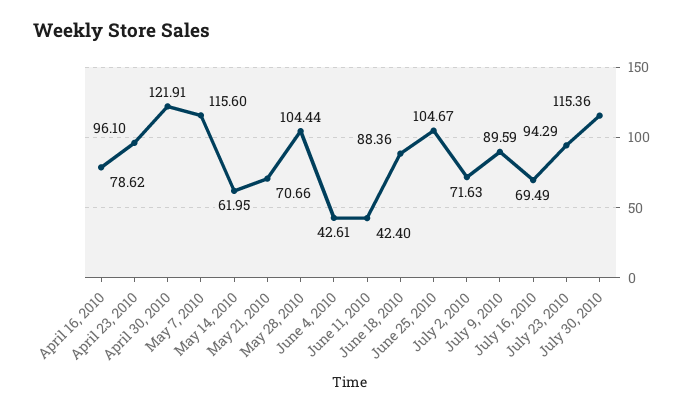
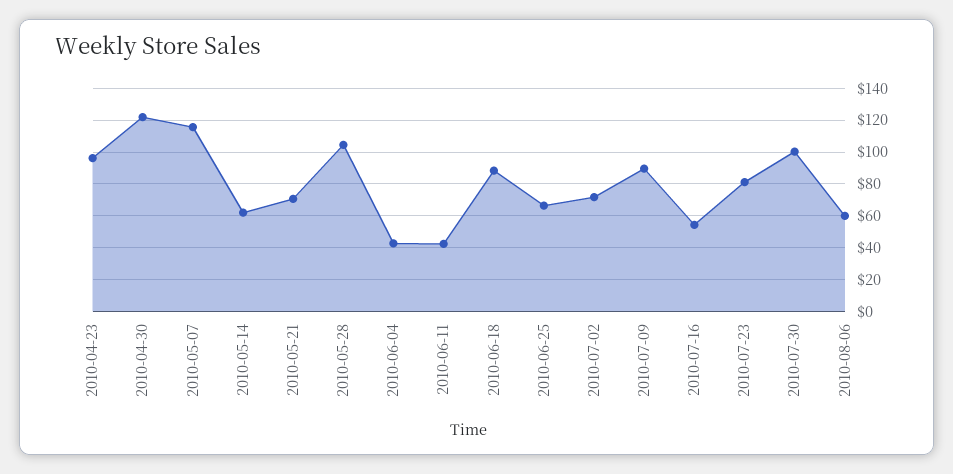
April 16, 2010: 78.62 -> none
June 25, 2010: 104.67 -> 65
July 16, 2010: 69.49 -> 55
July 23, 2010: 94.29 -> 80
July 30, 2010: 115.36 -> 100
2010-08-06: none -> 60

